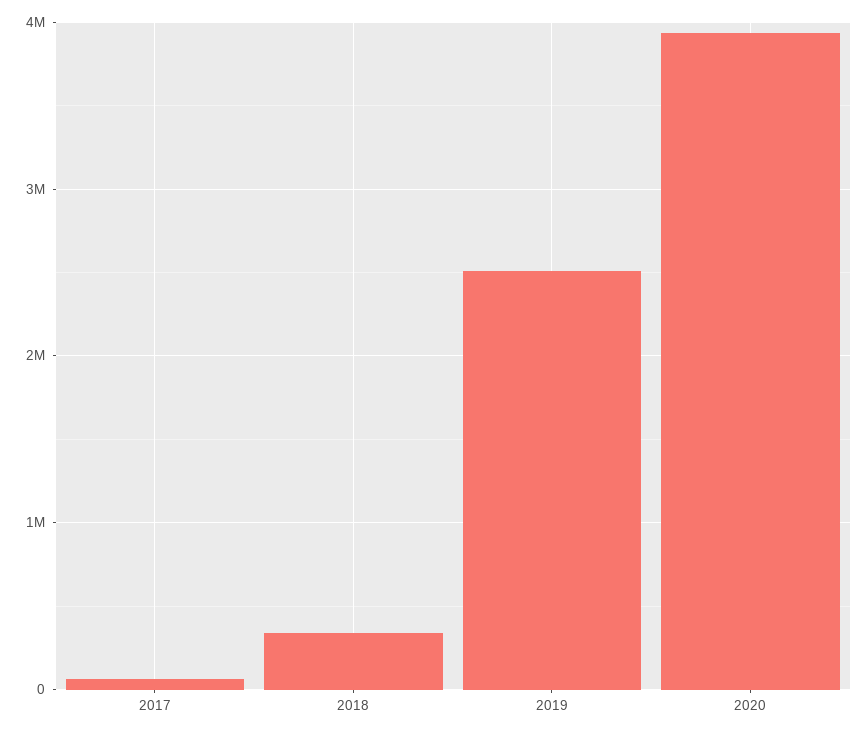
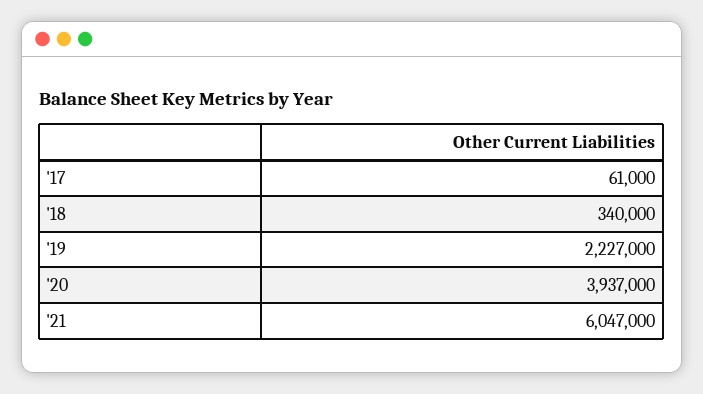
2019: 2500000 -> 2227000
'21: none -> 6047000

